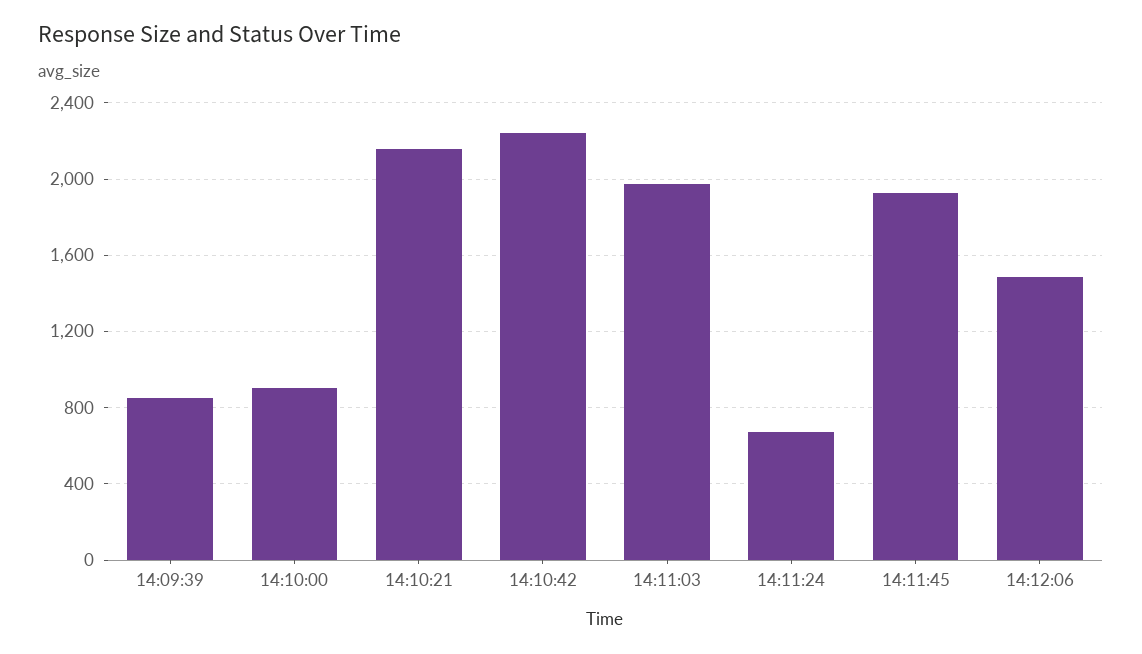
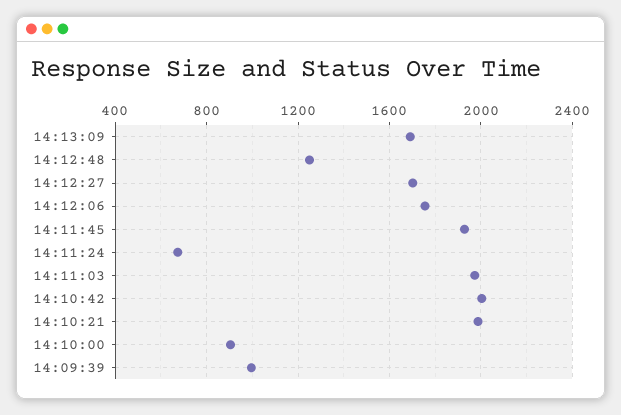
14:09:39: 850 -> 1000
14:10:21: 2150 -> 2000
14:10:42: 2250 -> 2000
14:12:06: 1500 -> 1750
14:13:09: none -> 1700
14:12:48: none -> 1250
14:12:27: none -> 1700

